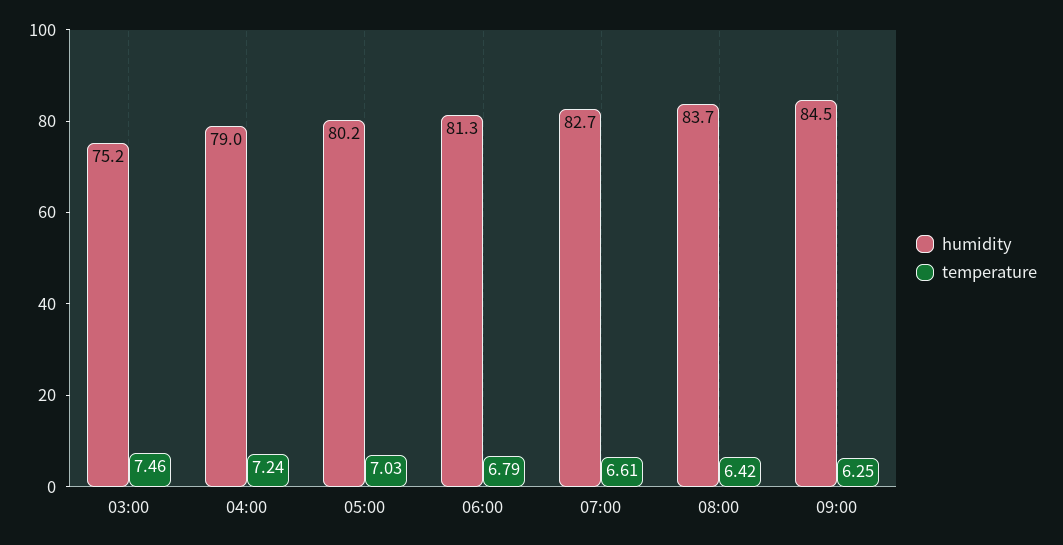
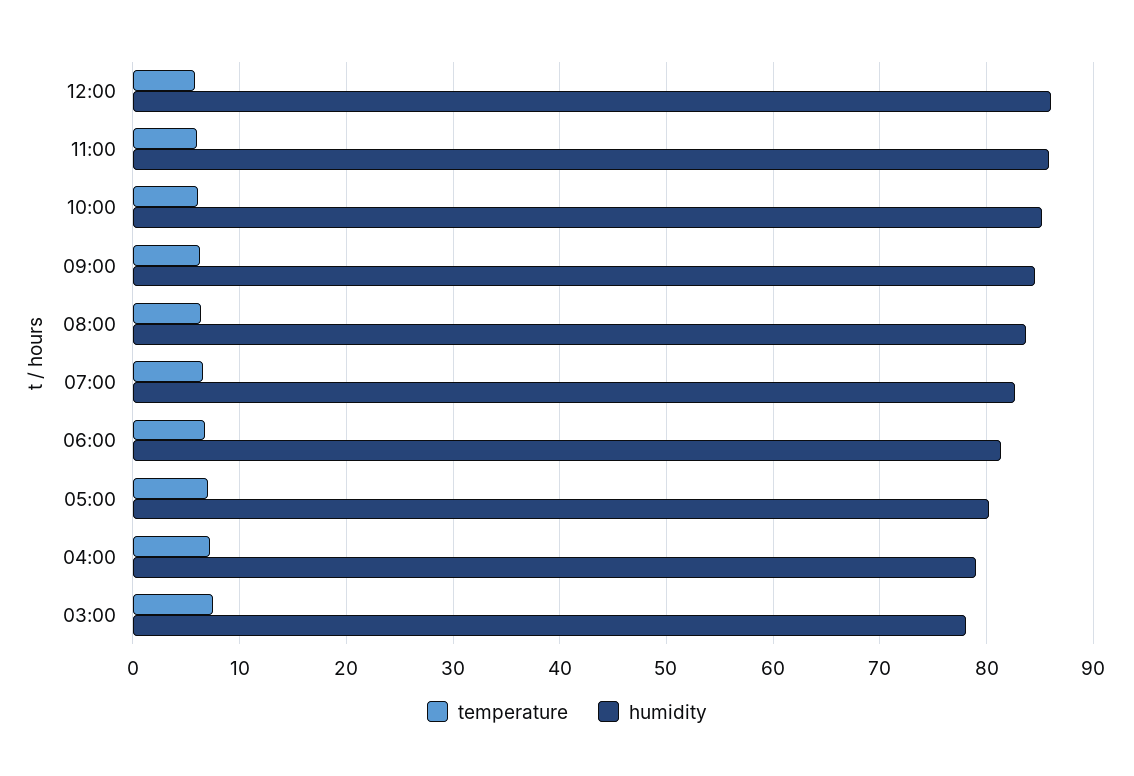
humidity, 03:00: 75.2 -> 78
temperature, 12:00: none -> 6
humidity, 12:00: none -> 86
temperature, 11:00: none -> 6
humidity, 11:00: none -> 86
temperature, 10:00: none -> 6
humidity, 10:00: none -> 85

